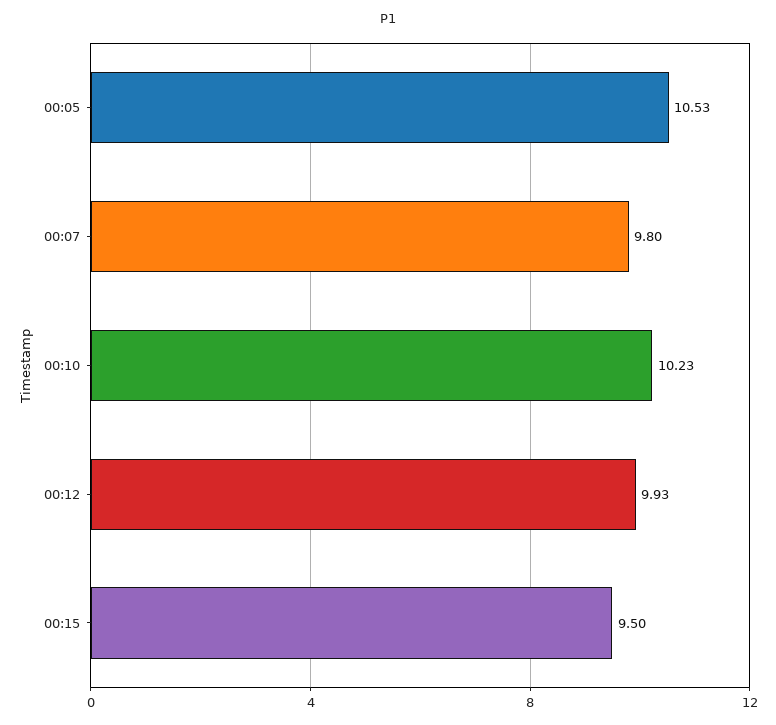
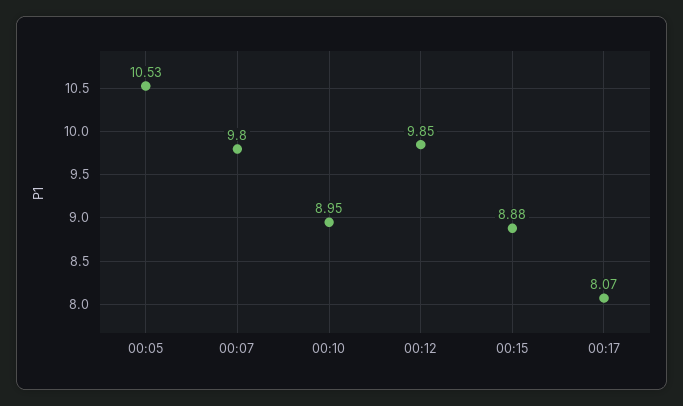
00:10: 10.23 -> 8.95
00:12: 9.93 -> 9.85
00:15: 9.5 -> 8.88
00:17: none -> 8.07

